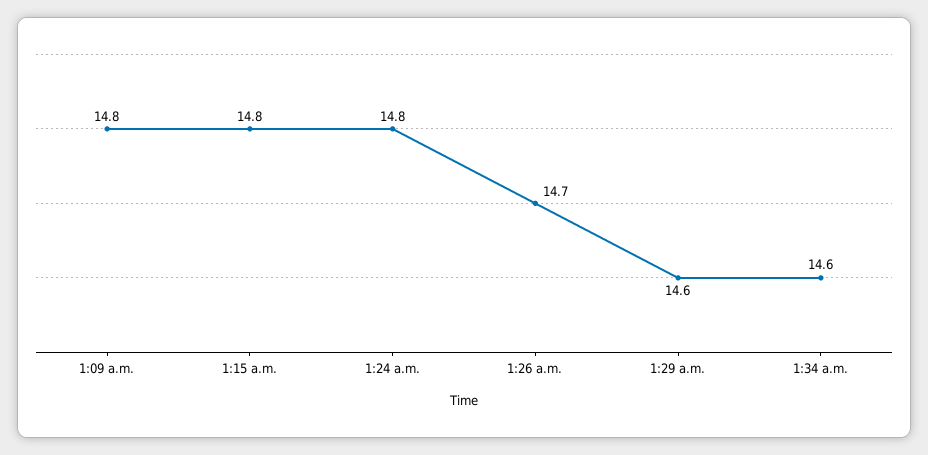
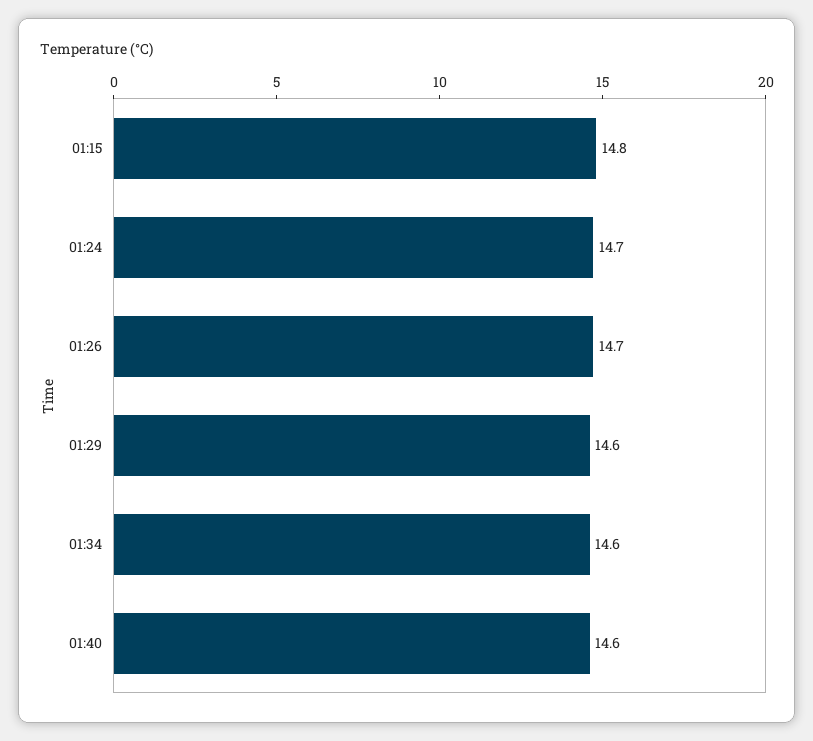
1:09 a.m.: 14.8 -> none
1:24 a.m.: 14.8 -> 14.7
01:40: none -> 14.6

